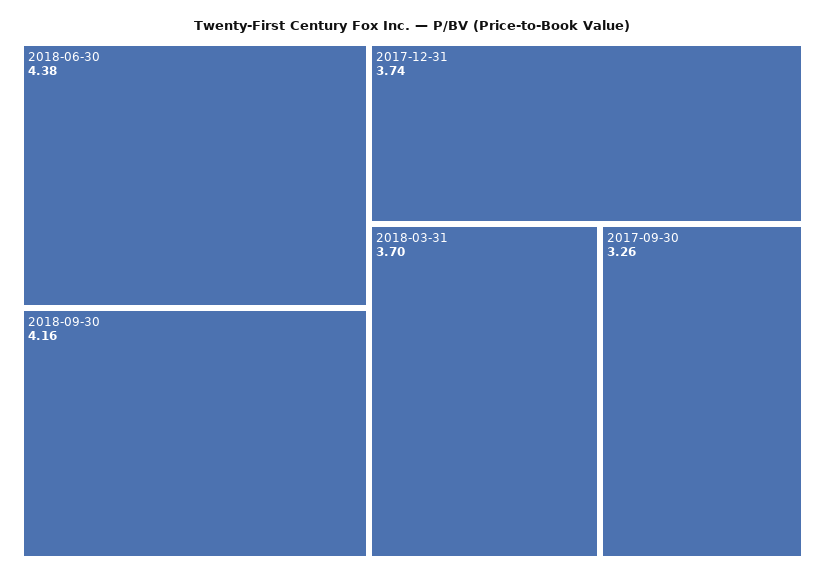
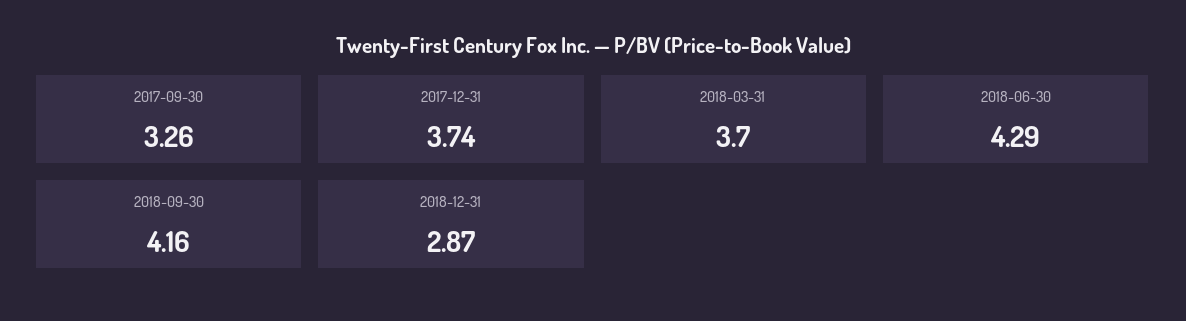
2018-06-30: 4.38 -> 4.29
2018-12-31: none -> 2.87

